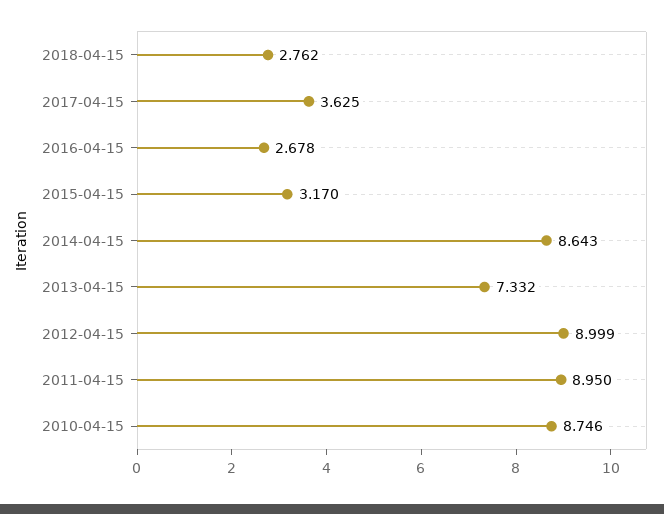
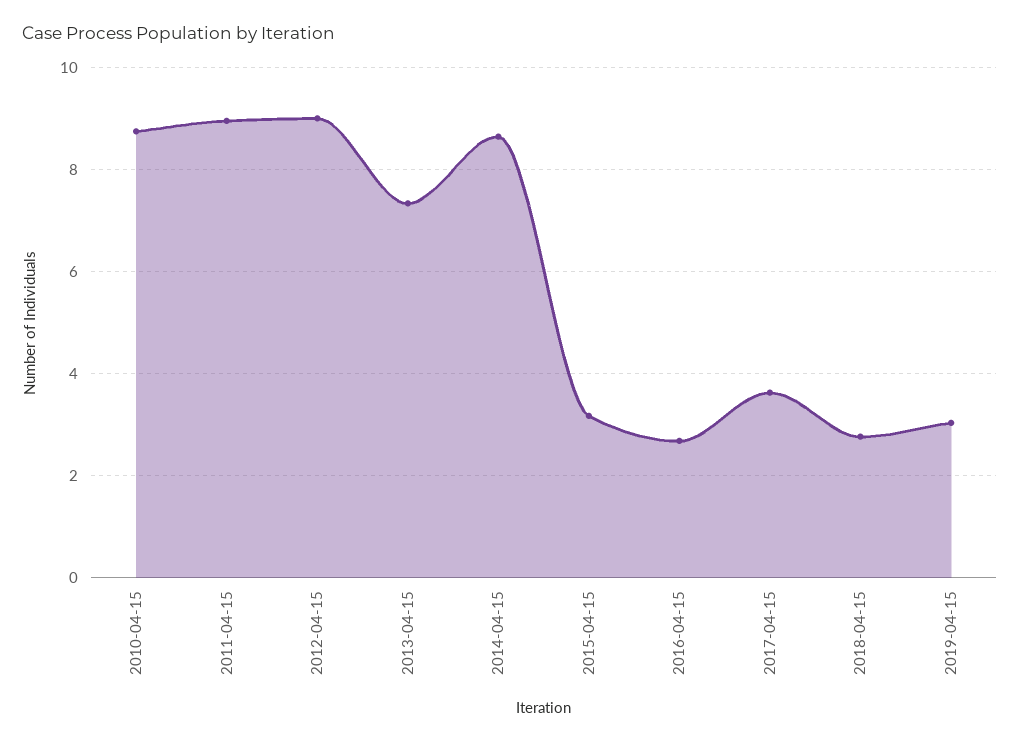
2019-04-15: none -> 3

